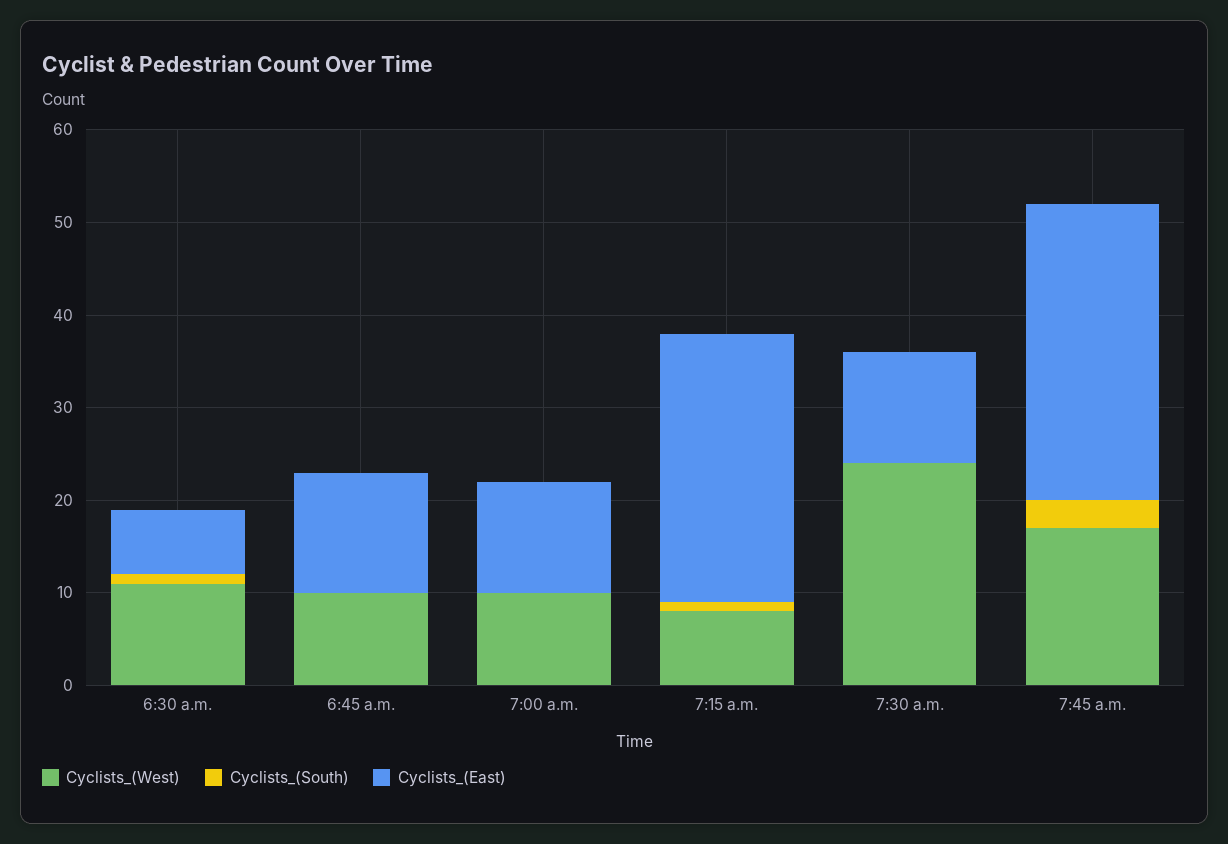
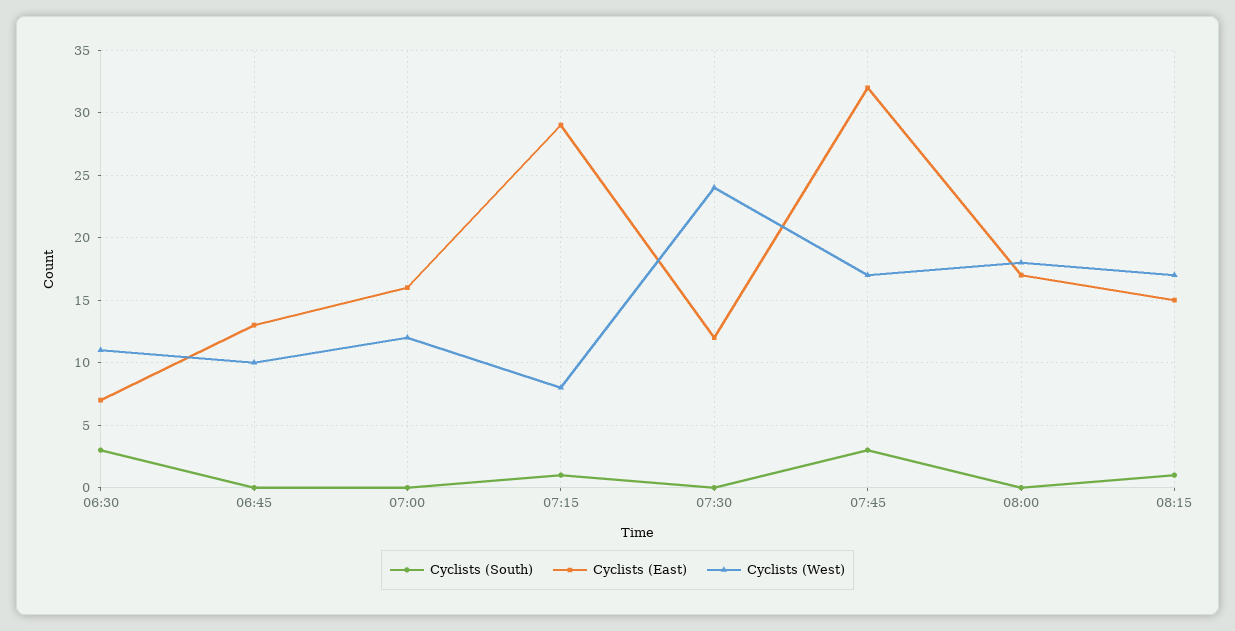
Cyclists_(South), 6:30 a.m.: 1 -> 3
Cyclists_(West), 7:00 a.m.: 10 -> 12
Cyclists_(East), 7:00 a.m.: 12 -> 16
Cyclists_(South), 08:00: none -> 0
Cyclists_(East), 08:00: none -> 17
Cyclists_(West), 08:00: none -> 18
Cyclists_(South), 08:15: none -> 1
Cyclists_(East), 08:15: none -> 15
Cyclists_(West), 08:15: none -> 17

